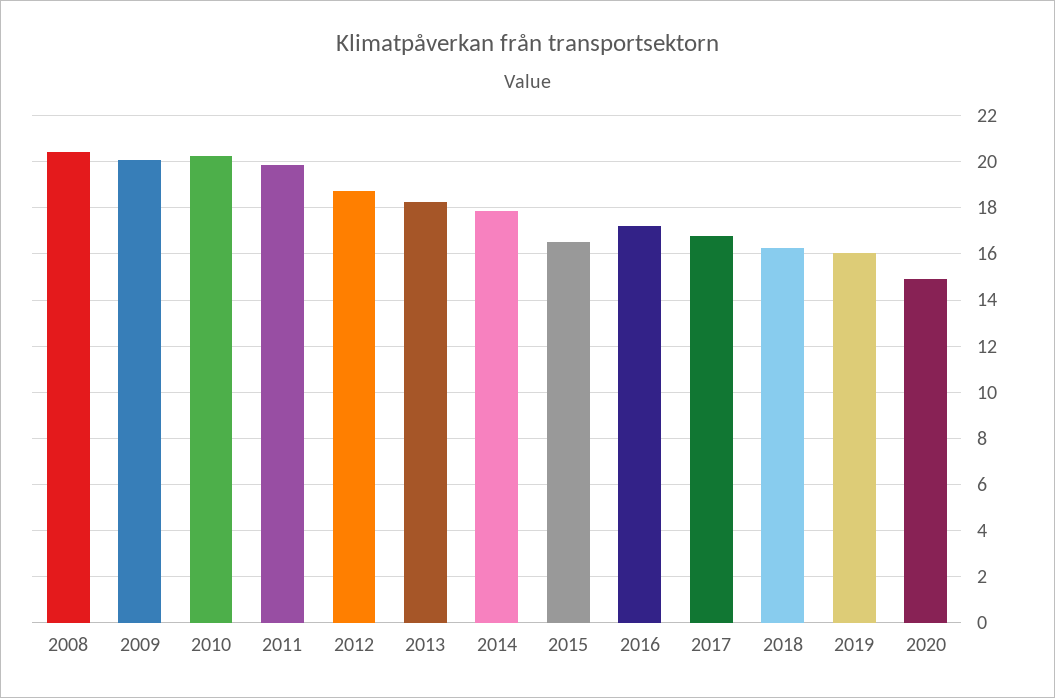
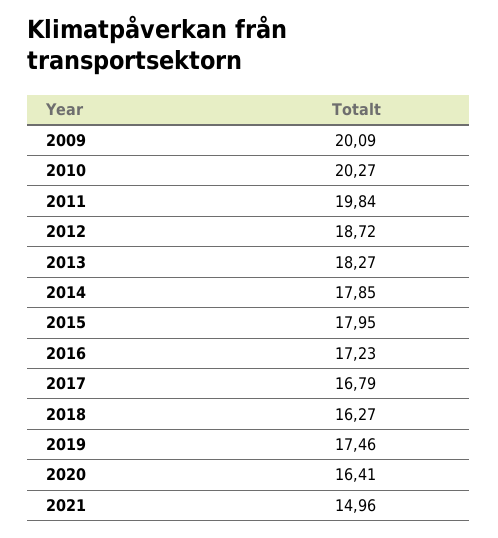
2008: 20.5 -> none
2015: 16.5 -> 17.95
2019: 16 -> 17.46
2020: 15 -> 16.41
2021: none -> 14.96

